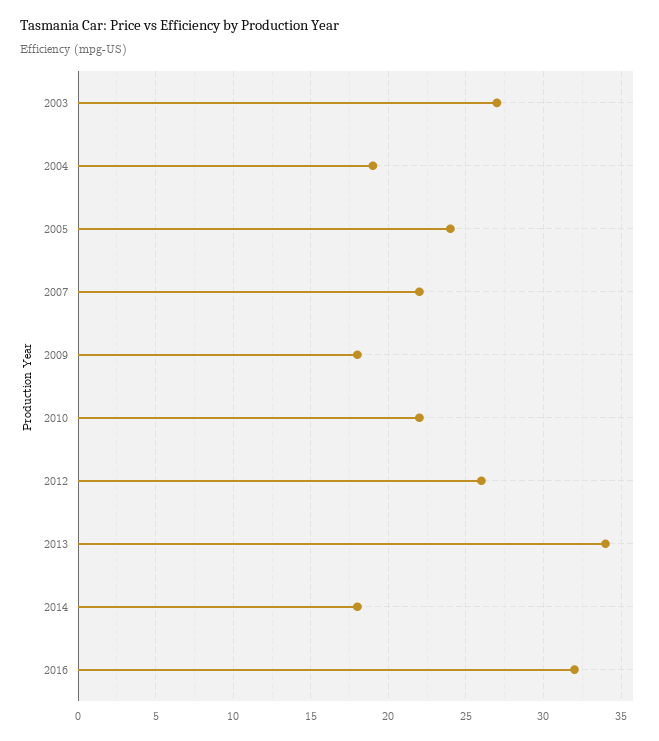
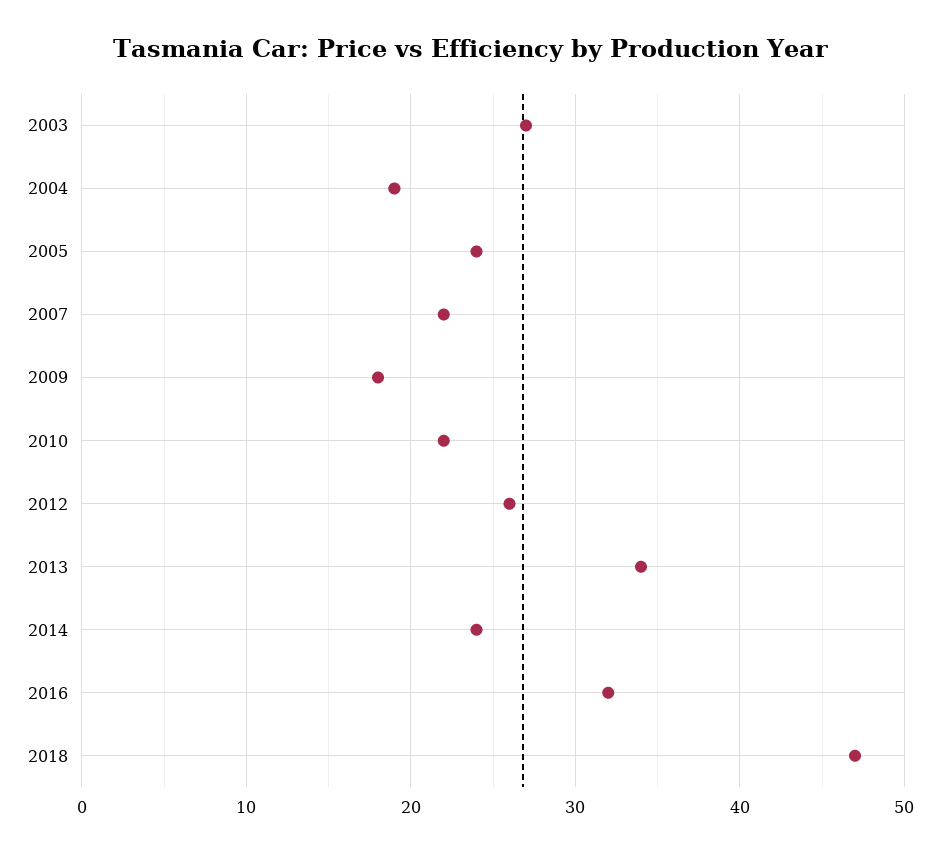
2014: 18 -> 24
2018: none -> 47

